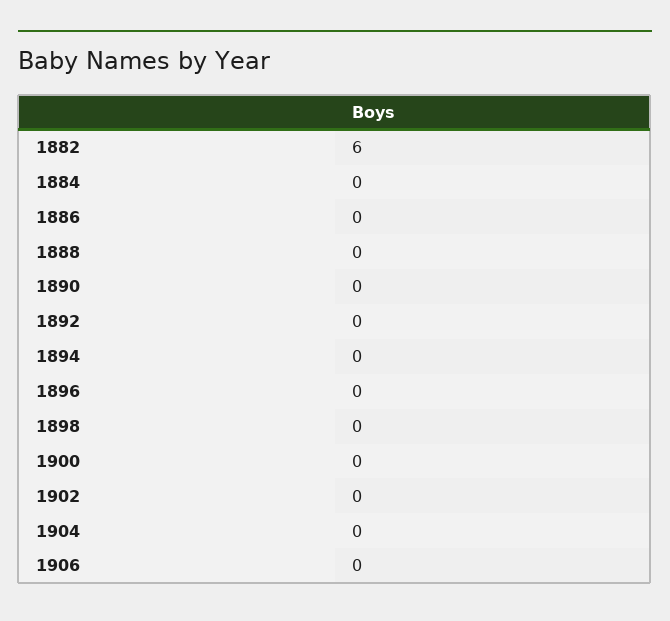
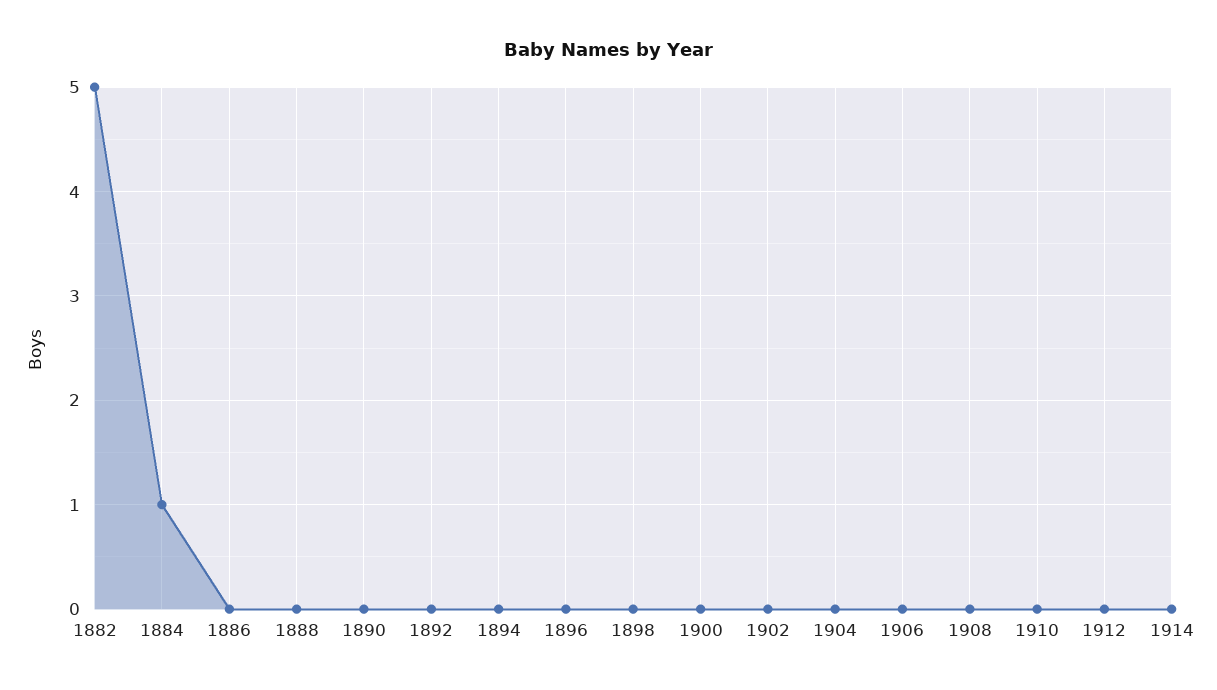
1882: 6 -> 5
1884: 0 -> 1
1908: none -> 0
1910: none -> 0
1912: none -> 0
1914: none -> 0

